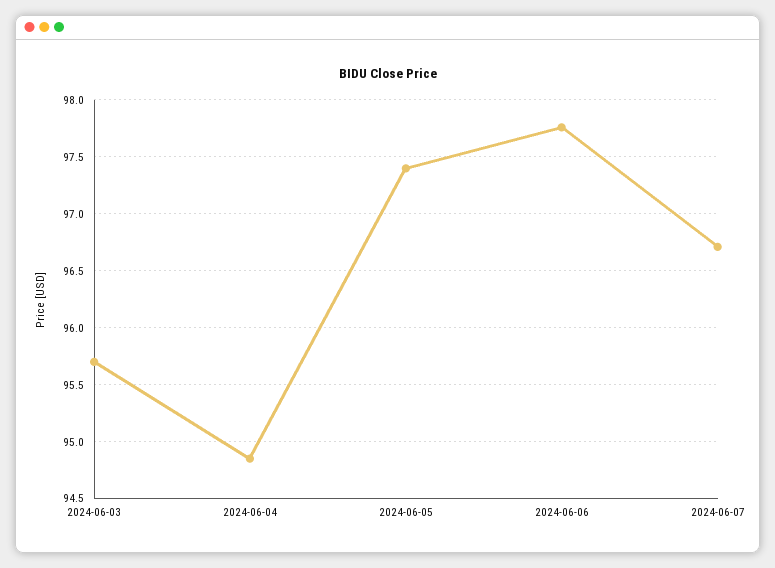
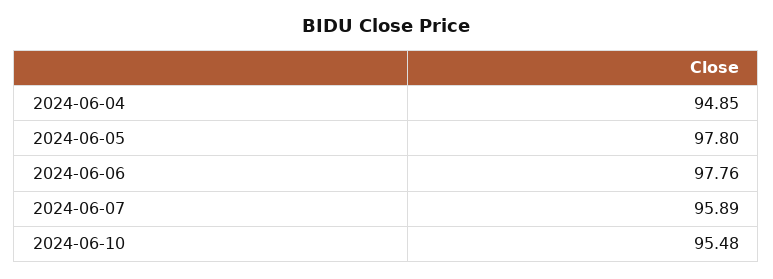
2024-06-03: 95.7 -> none
2024-06-05: 97.4 -> 97.8
2024-06-07: 96.7 -> 95.89
2024-06-10: none -> 95.48

